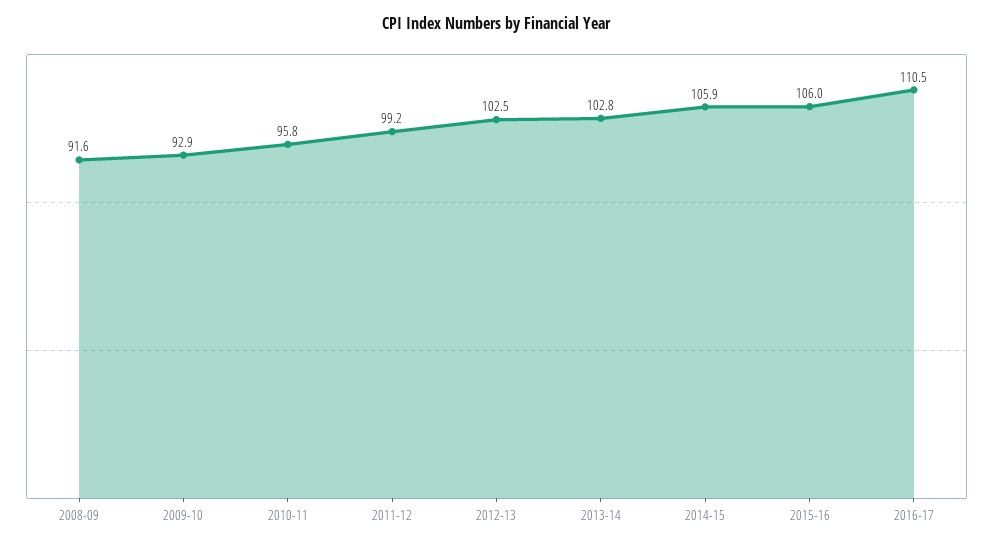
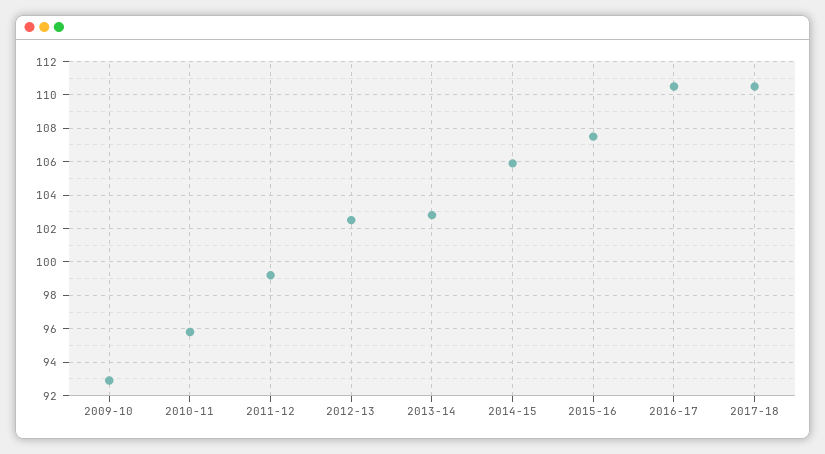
2008-09: 91.6 -> none
2015-16: 106 -> 107.5
2017-18: none -> 110.5

